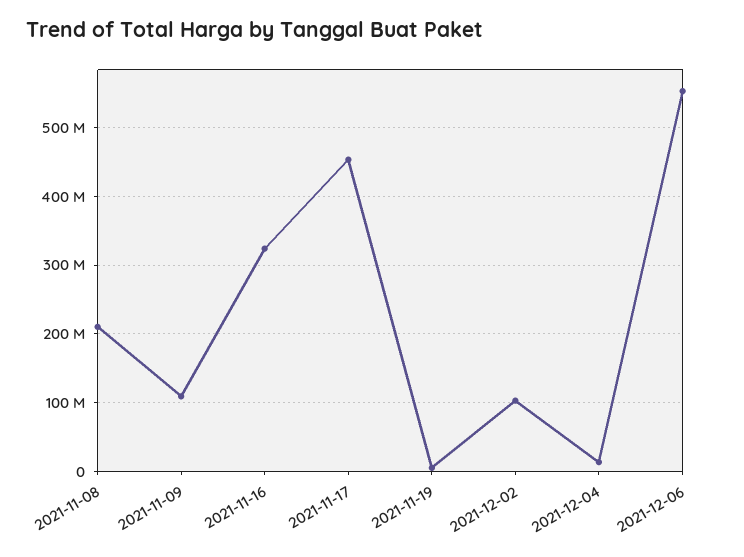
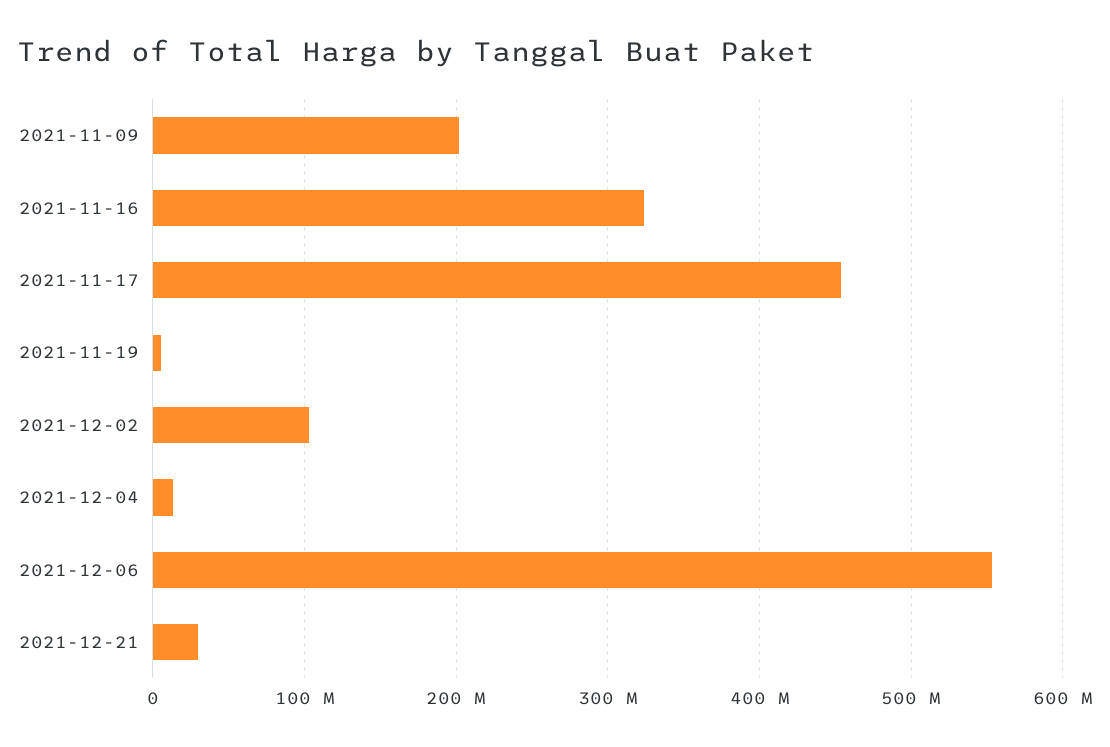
2021-11-08: 210000000 -> none
2021-11-09: 110000000 -> 200000000
2021-12-21: none -> 30000000

